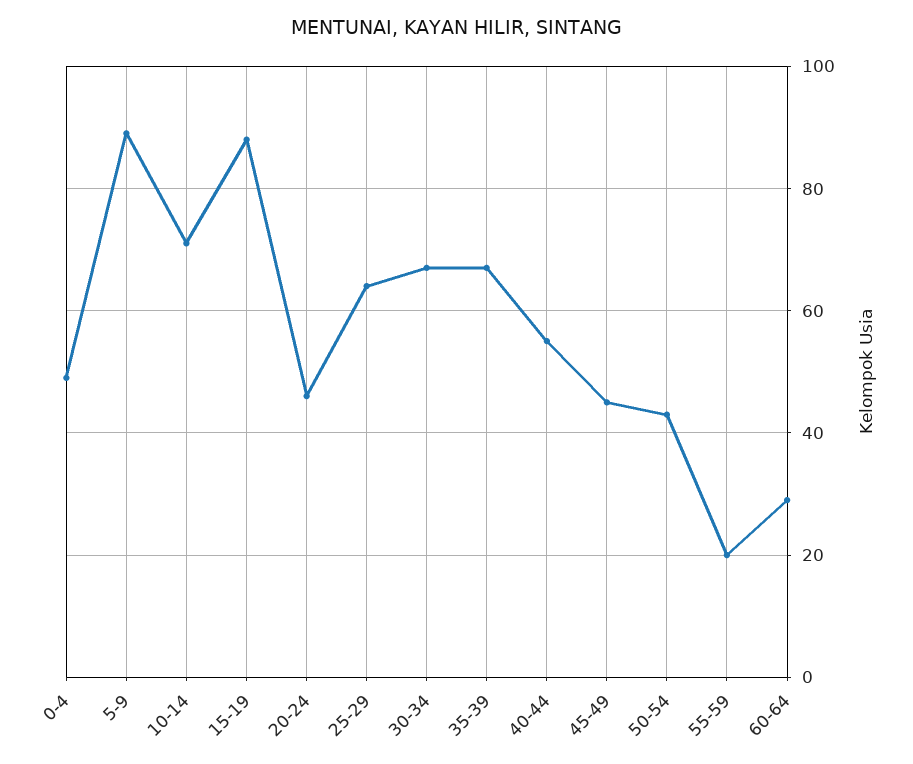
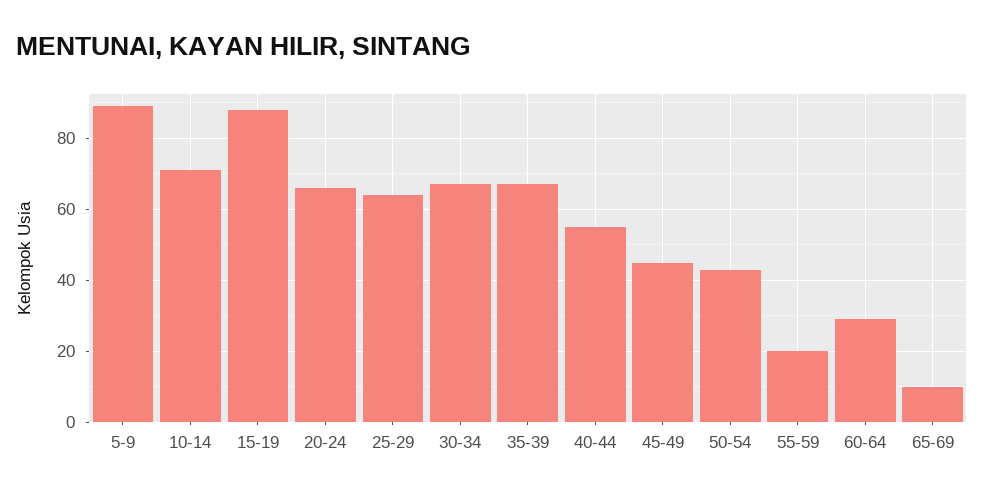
0-4: 50 -> none
20-24: 45 -> 65
65-69: none -> 10

